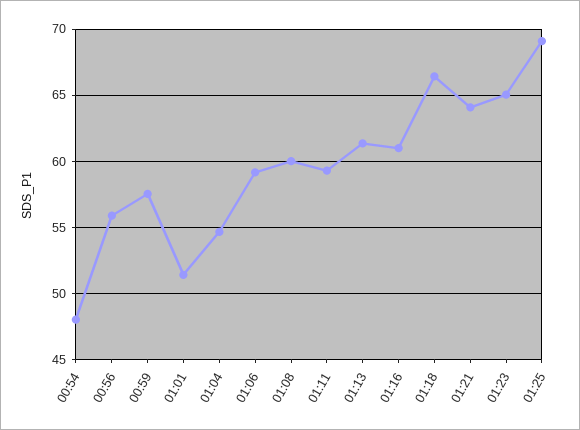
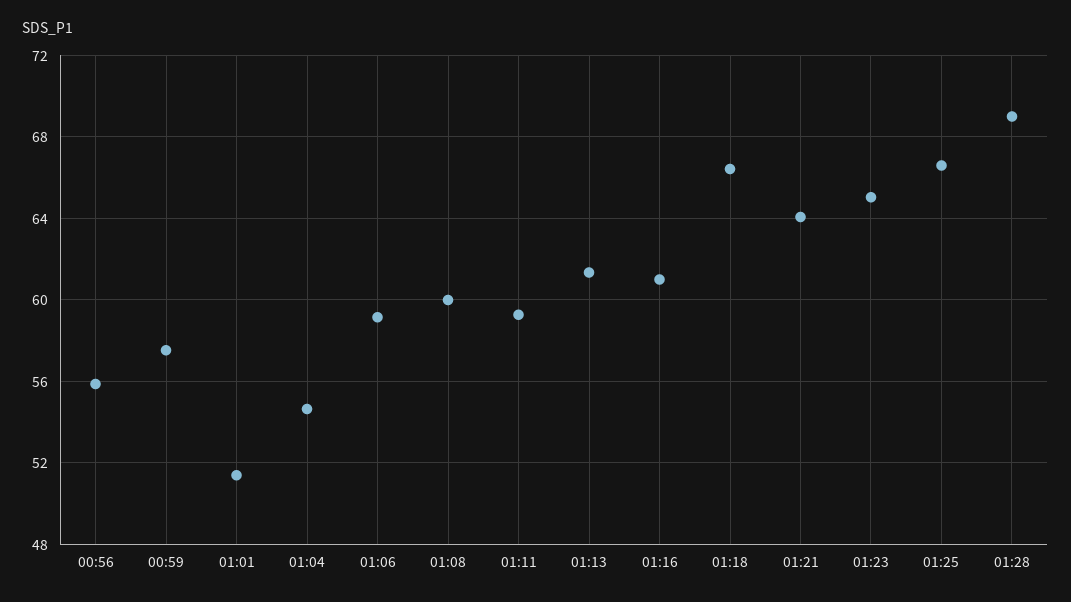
00:54: 48 -> none
01:25: 69 -> 66.5
01:28: none -> 69

